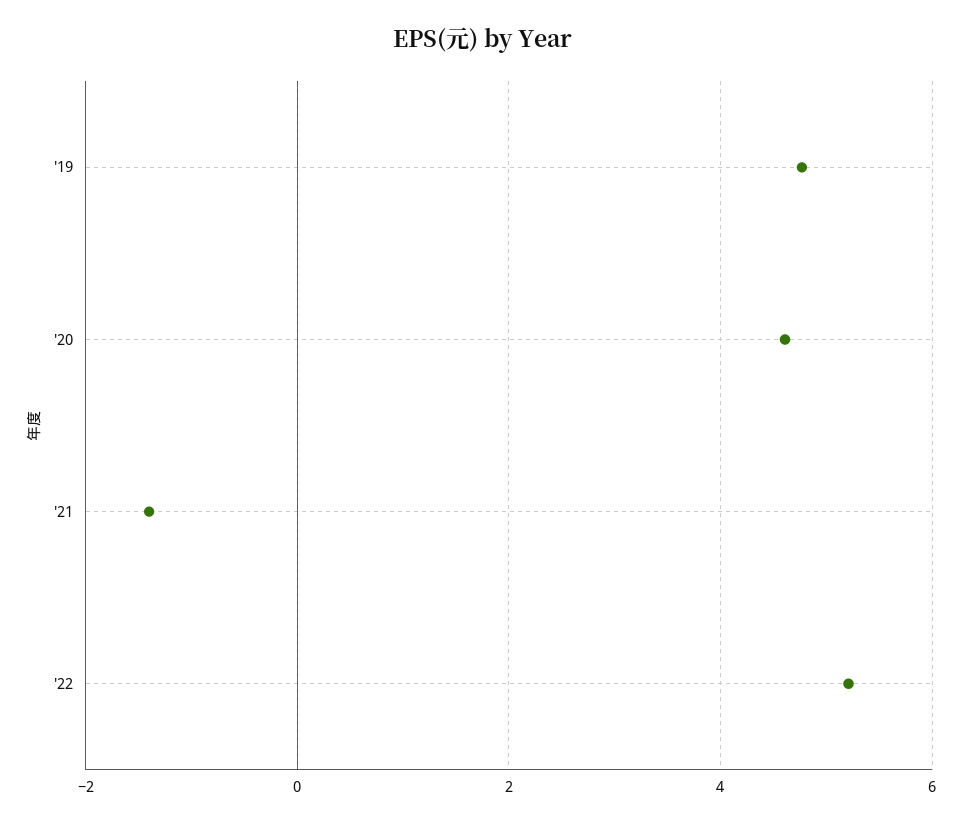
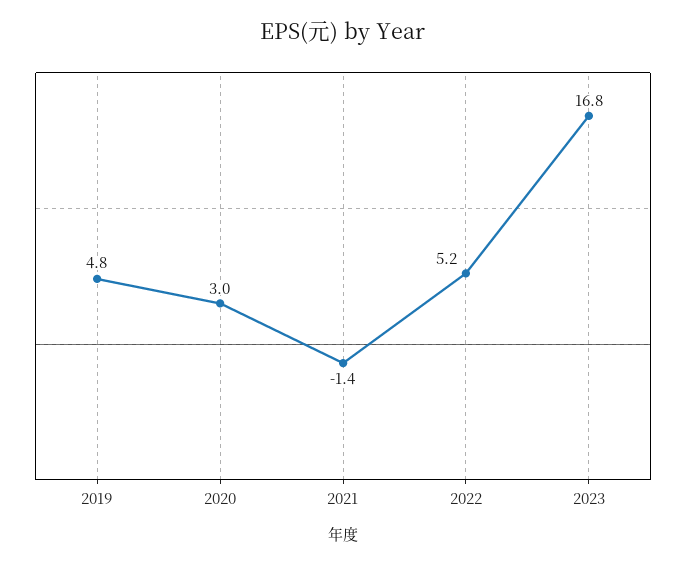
'20: 4.6 -> 3
2023: none -> 16.8

